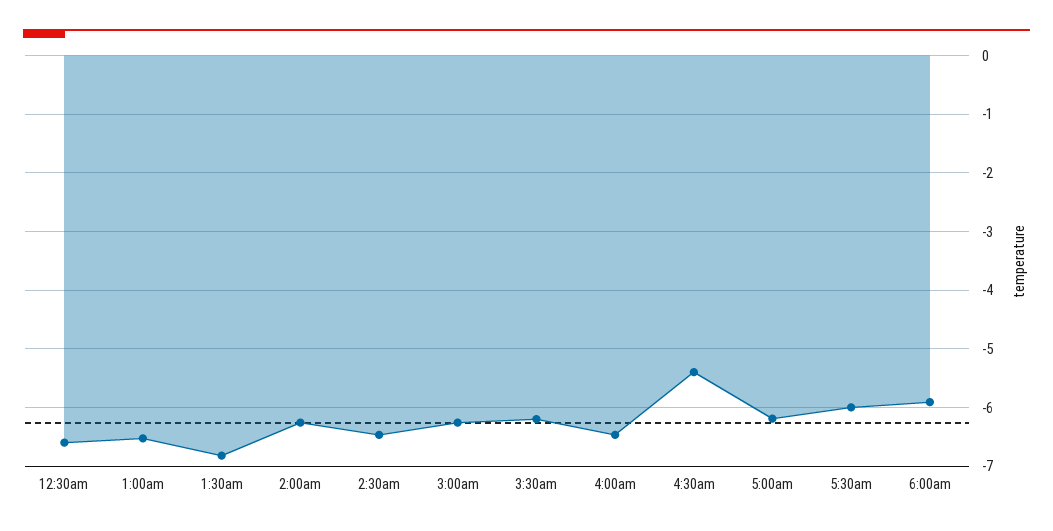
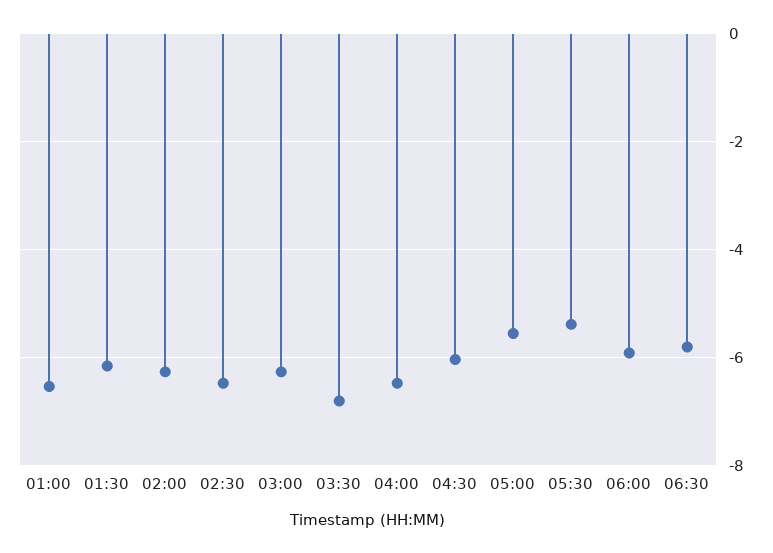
12:30am: -6.6 -> none
1:30am: -6.8 -> -6.2
3:30am: -6.2 -> -6.8
4:30am: -5.4 -> -6
5:00am: -6.2 -> -5.6
5:30am: -6 -> -5.4
06:30: none -> -5.8

